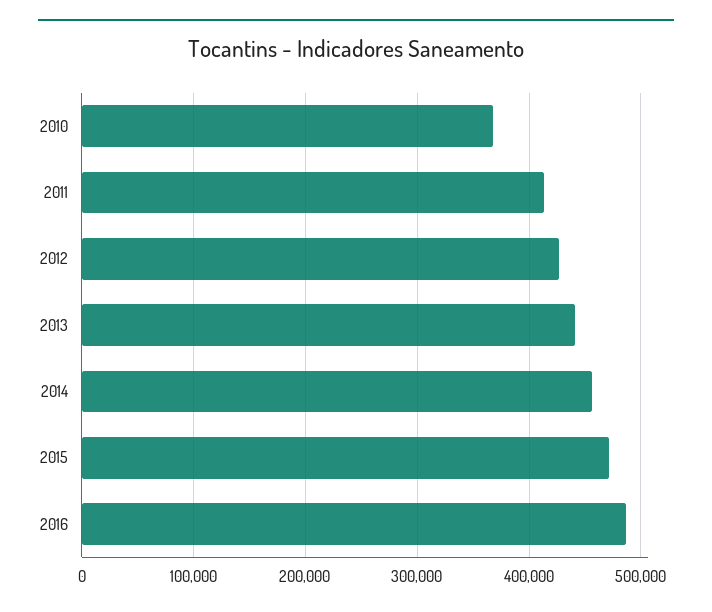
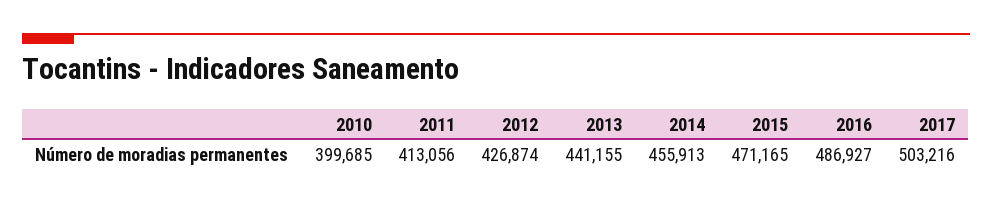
2010: 370000 -> 399685
2017: none -> 503216

